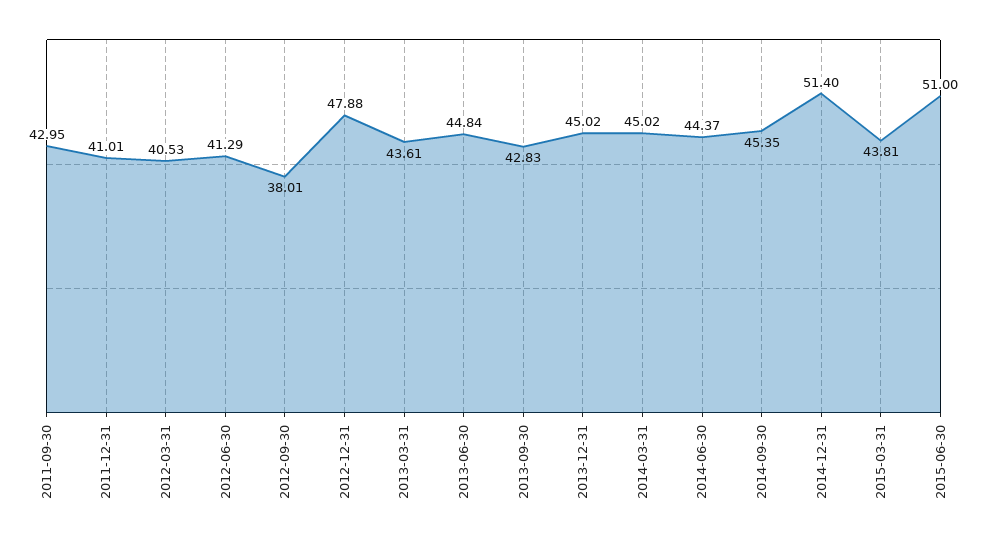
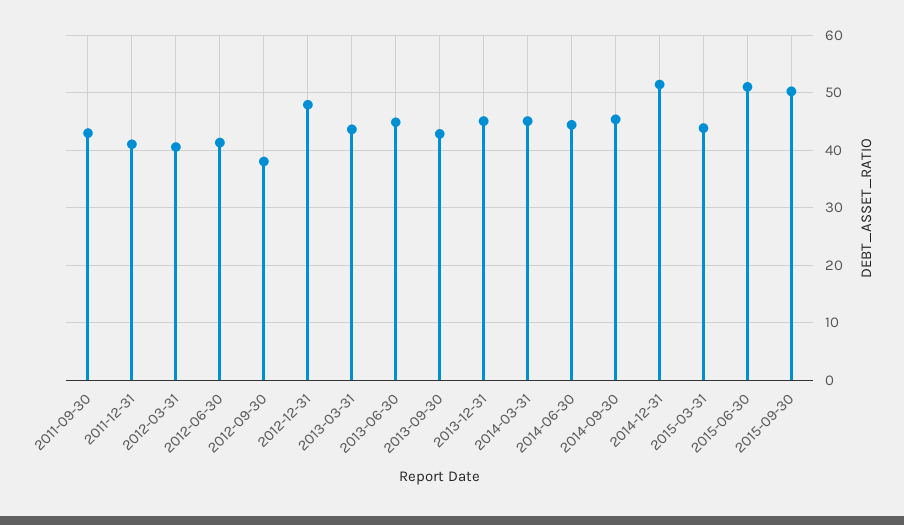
2015-09-30: none -> 50

